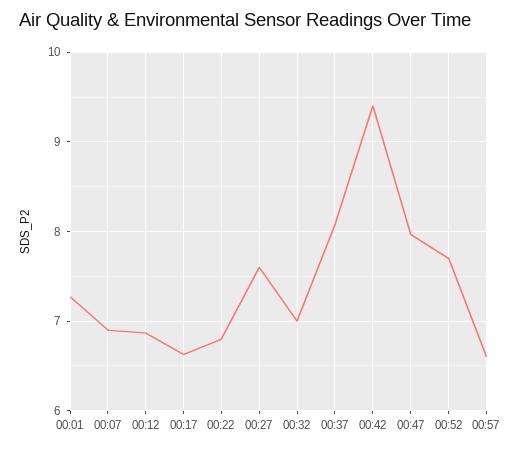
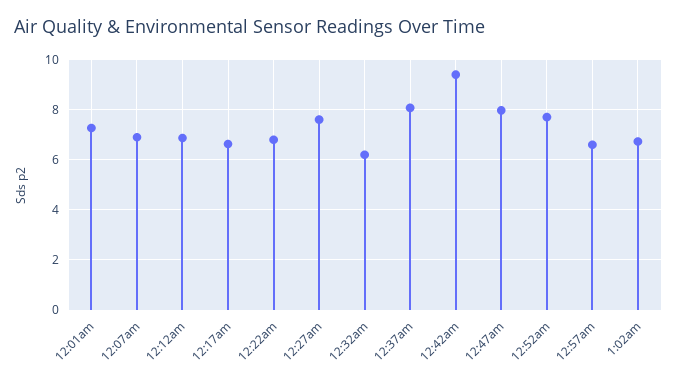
00:32: 7 -> 6.25
1:02am: none -> 6.75

